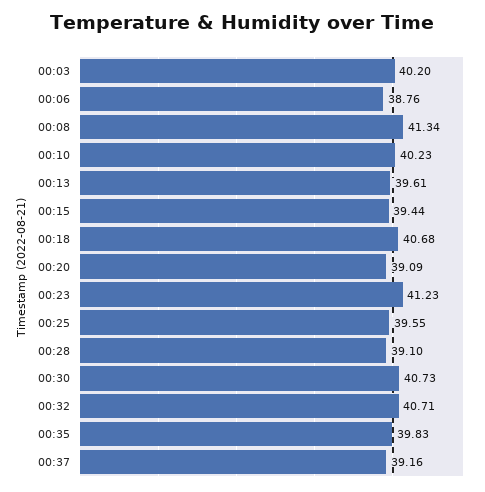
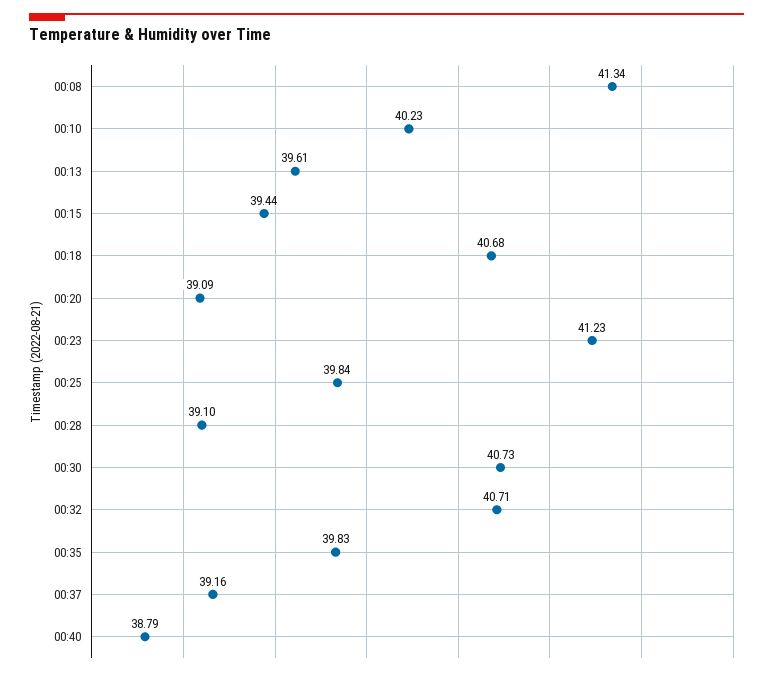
00:03: 40.2 -> none
00:06: 38.76 -> none
00:25: 39.55 -> 39.84
00:40: none -> 38.79

